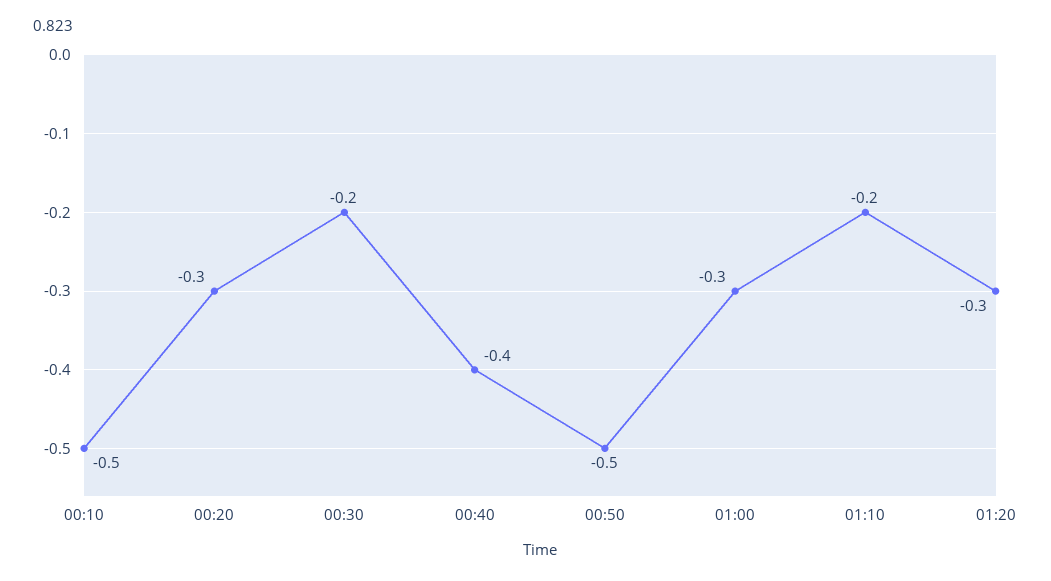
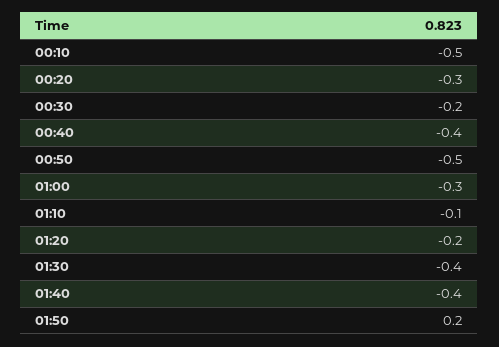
01:10: -0.2 -> -0.1
01:20: -0.3 -> -0.2
01:30: none -> -0.4
01:40: none -> -0.4
01:50: none -> 0.2

